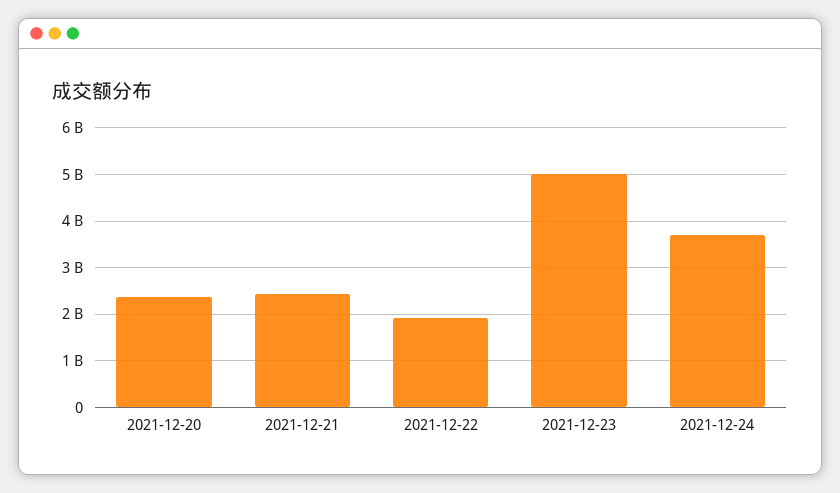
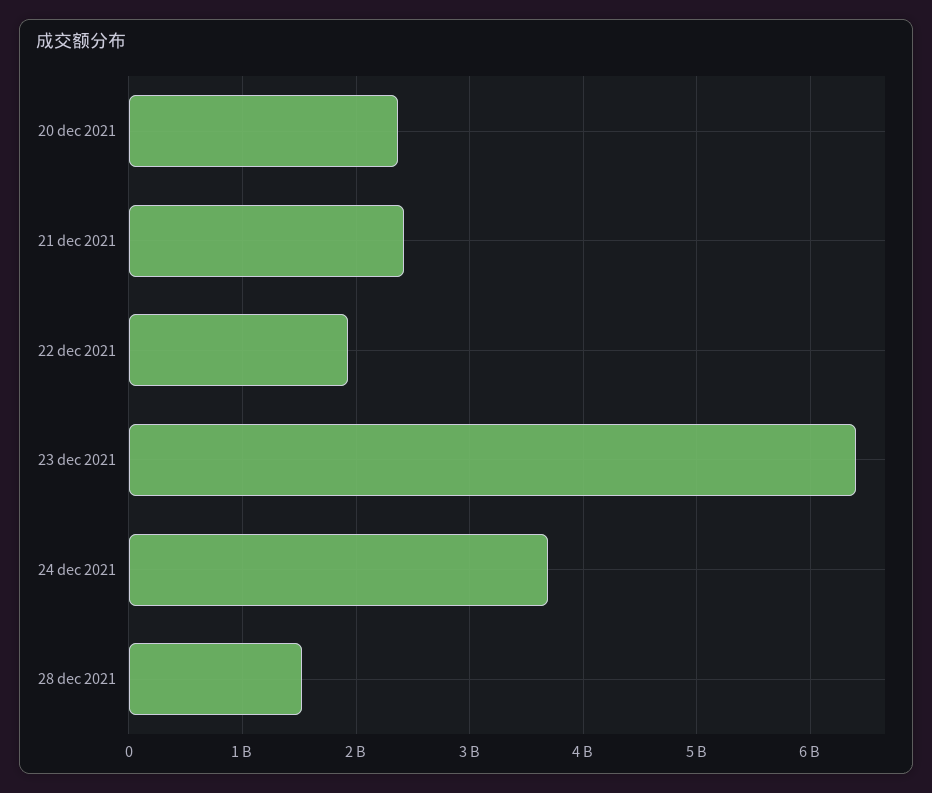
2021-12-23: 5000000000 -> 6400000000
28 dec 2021: none -> 1500000000

